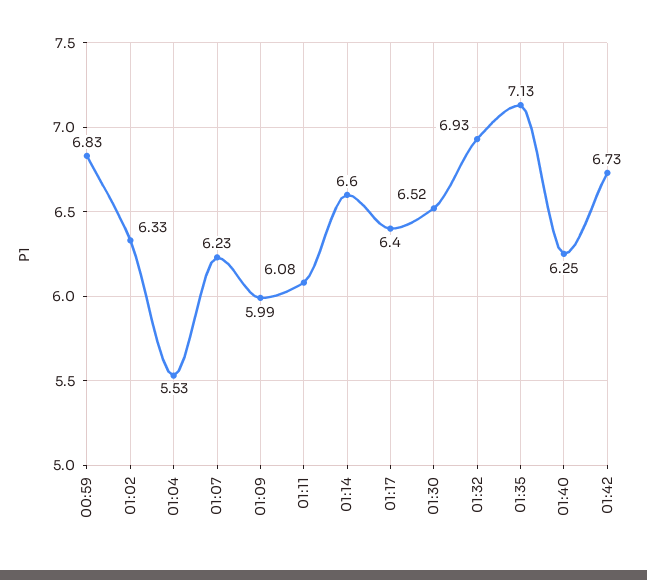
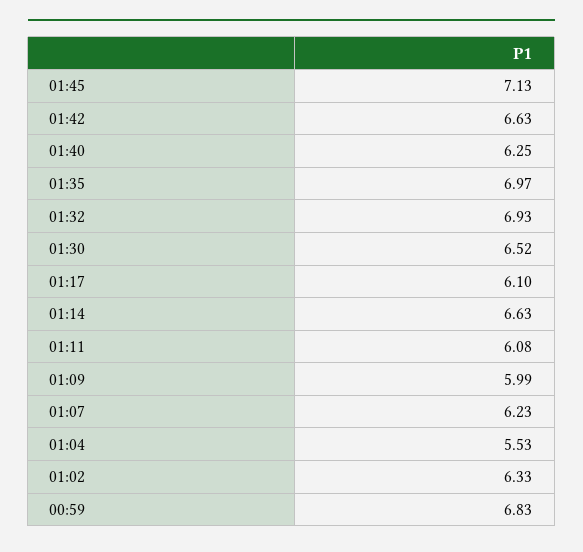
01:14: 6.6 -> 6.63
01:17: 6.4 -> 6.1
01:35: 7.13 -> 6.97
01:42: 6.73 -> 6.63
01:45: none -> 7.13

